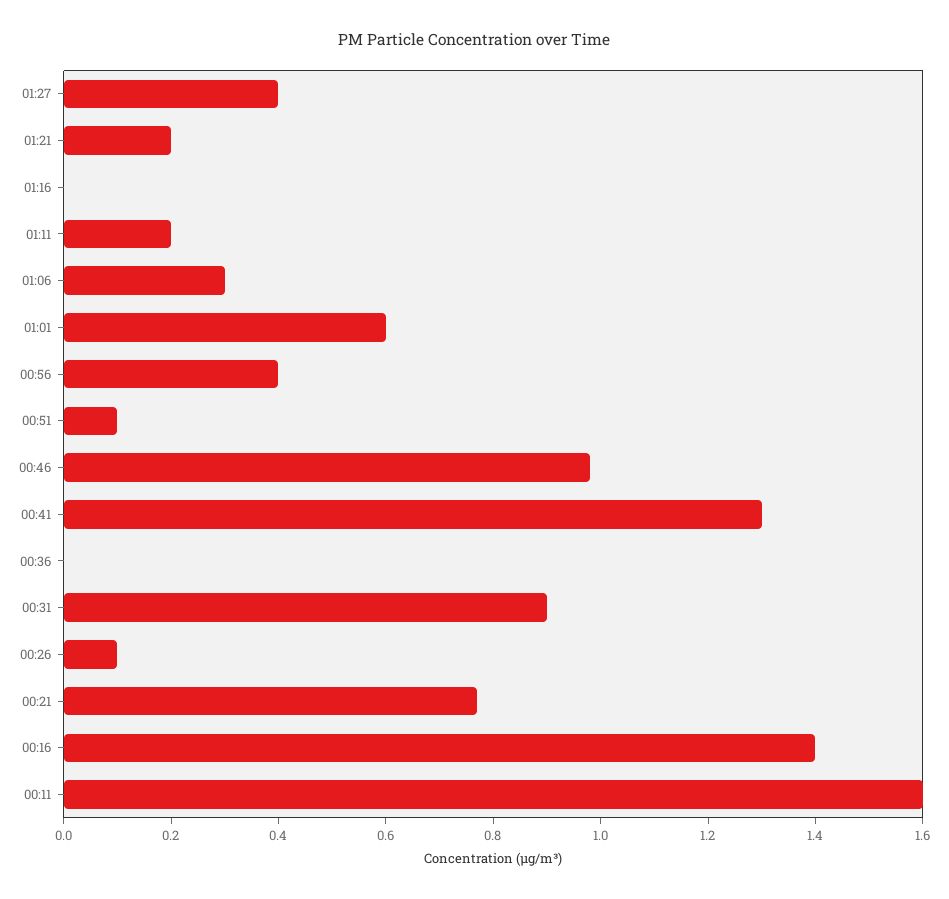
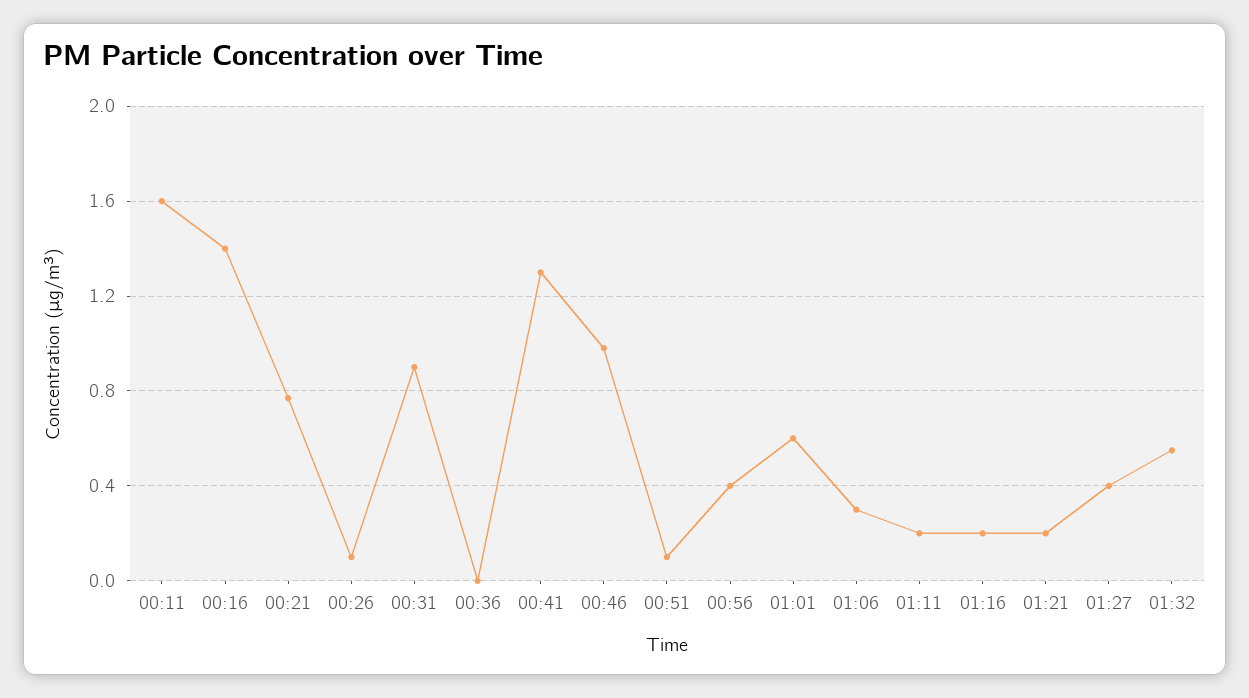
01:16: 0 -> 0.2
01:32: none -> 0.55

